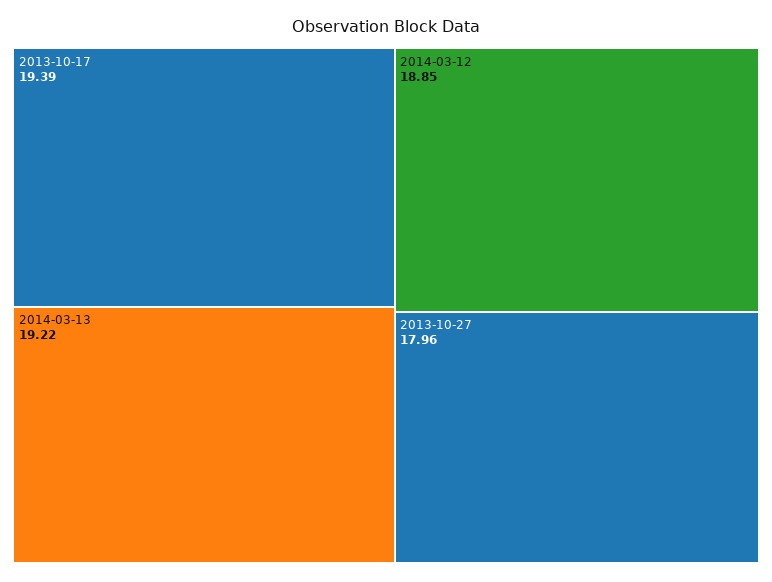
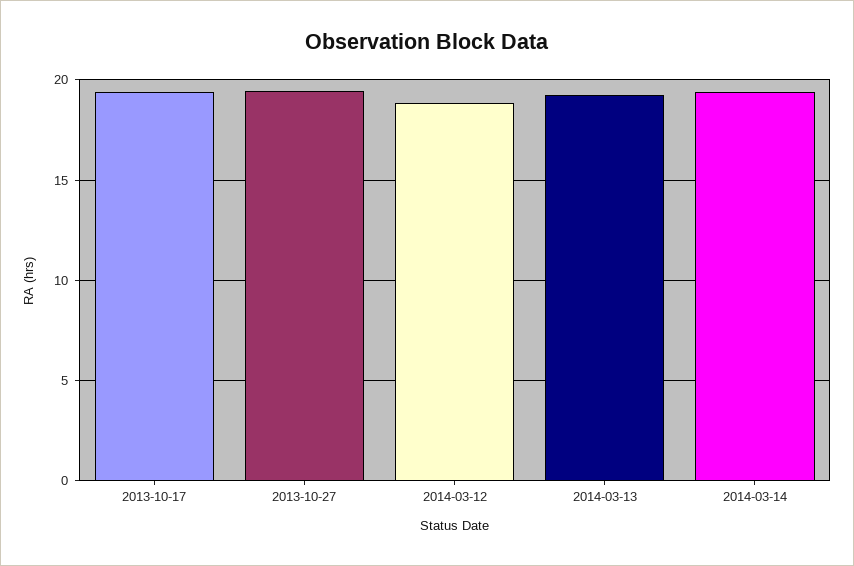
2013-10-27: 17.96 -> 19.5
2014-03-14: none -> 19.5

